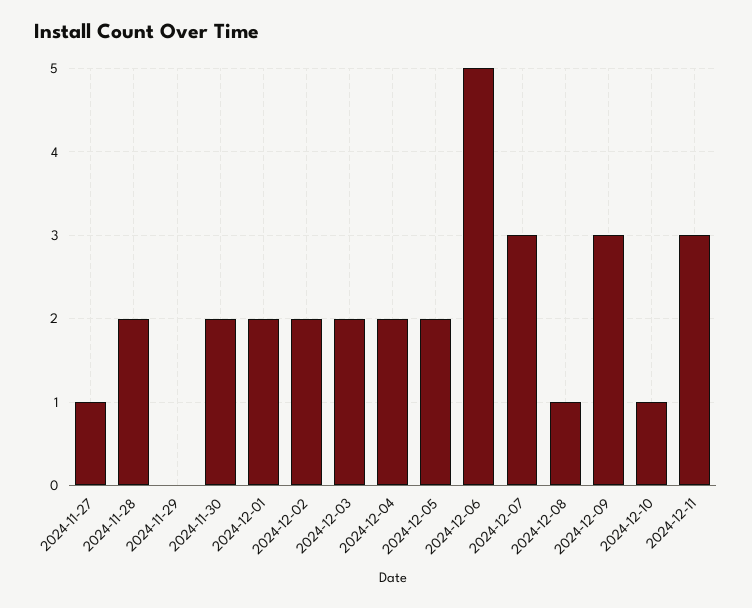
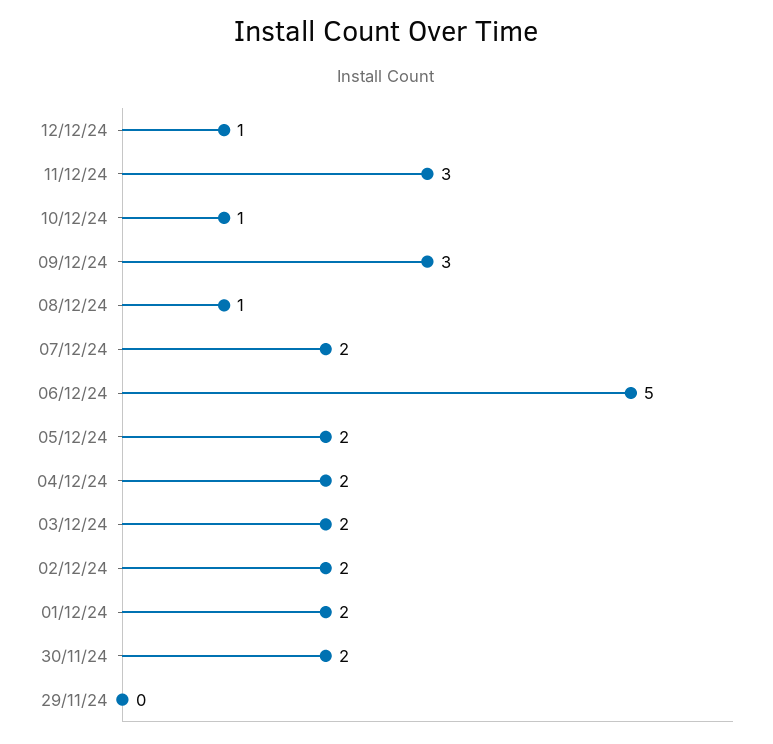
2024-11-27: 1 -> none
2024-11-28: 2 -> none
2024-12-07: 3 -> 2
12/12/24: none -> 1

